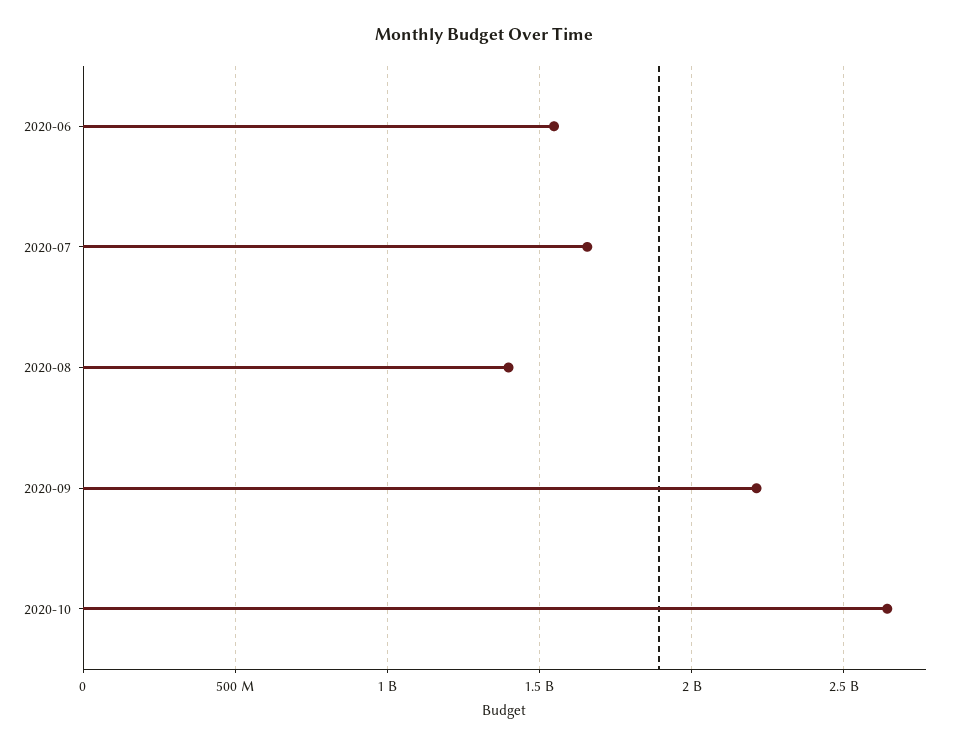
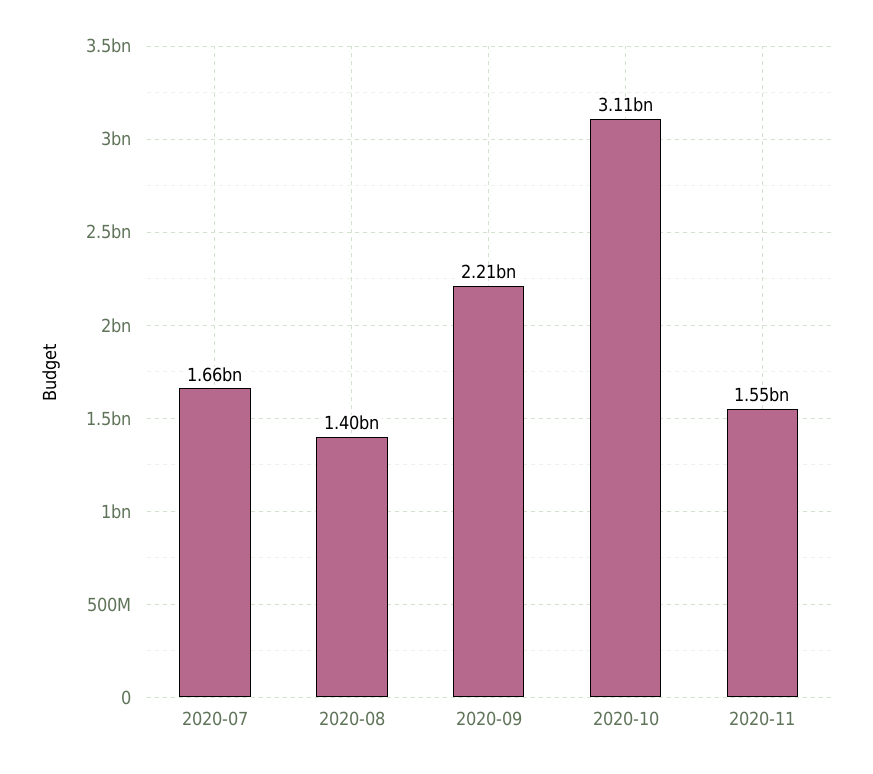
2020-06: 1550000000 -> none
2020-10: 2650000000 -> 3110000000
2020-11: none -> 1550000000

